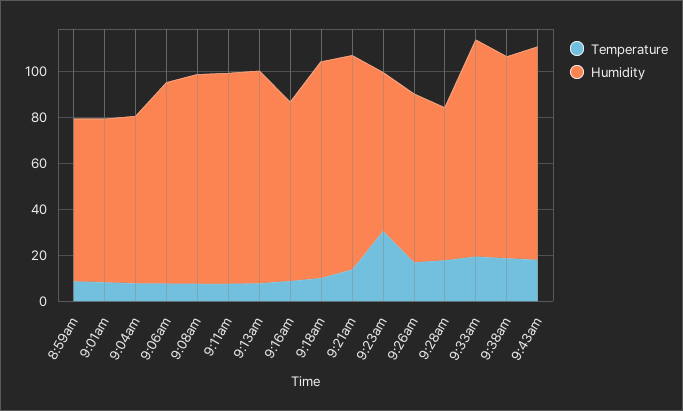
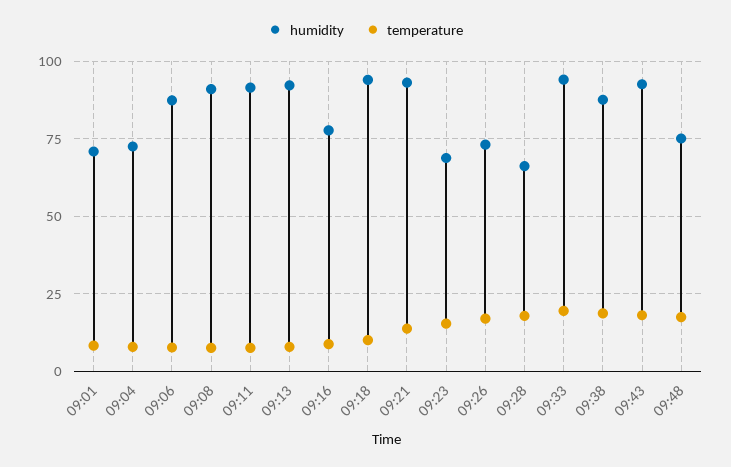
Temperature, 8:59am: 10 -> none
Humidity, 8:59am: 70 -> none
Temperature, 9:23am: 30 -> 15
Humidity, 09:48: none -> 75
Temperature, 09:48: none -> 17.5

